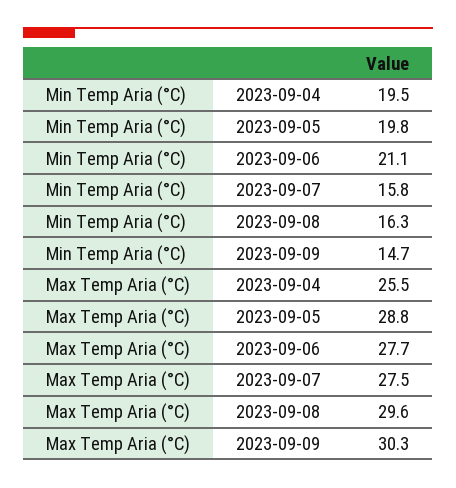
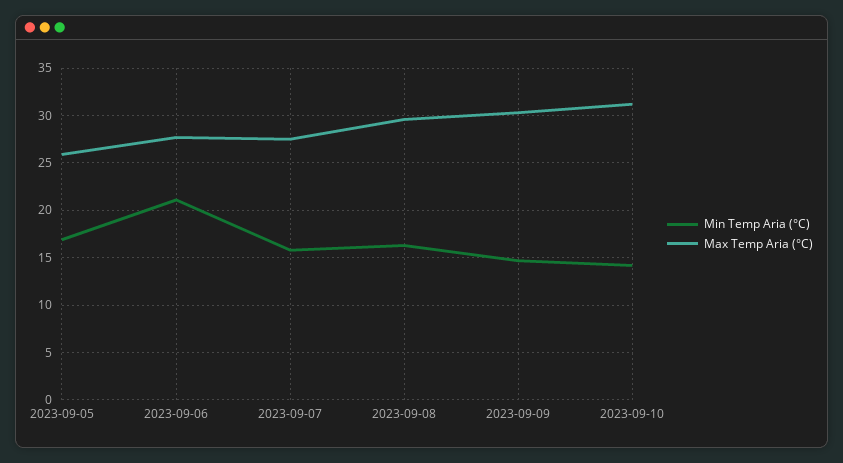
Min Temp Aria (°C), 2023-09-04: 19.5 -> none
Min Temp Aria (°C), 2023-09-05: 19.8 -> 17
Max Temp Aria (°C), 2023-09-04: 25.5 -> none
Max Temp Aria (°C), 2023-09-05: 28.8 -> 26
Min Temp Aria (°C), 2023-09-10: none -> 14
Max Temp Aria (°C), 2023-09-10: none -> 31

